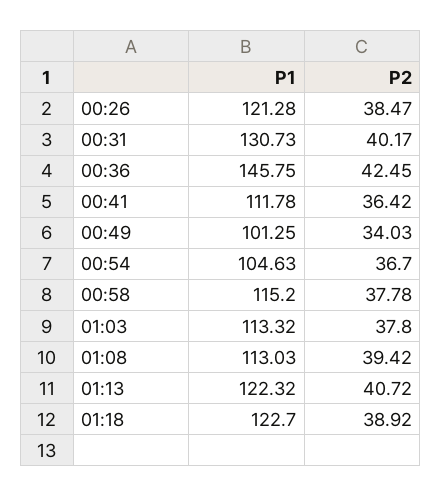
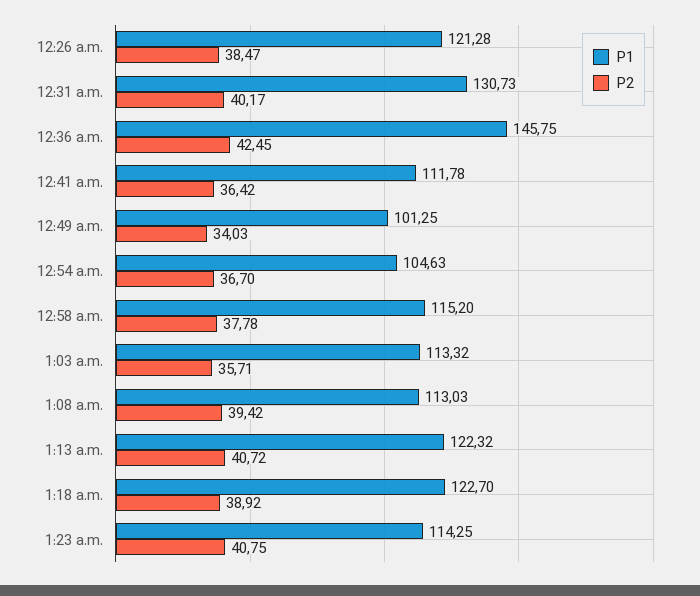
P2, 01:03: 37.8 -> 35.71
P1, 1:23 a.m.: none -> 114.25
P2, 1:23 a.m.: none -> 40.75

